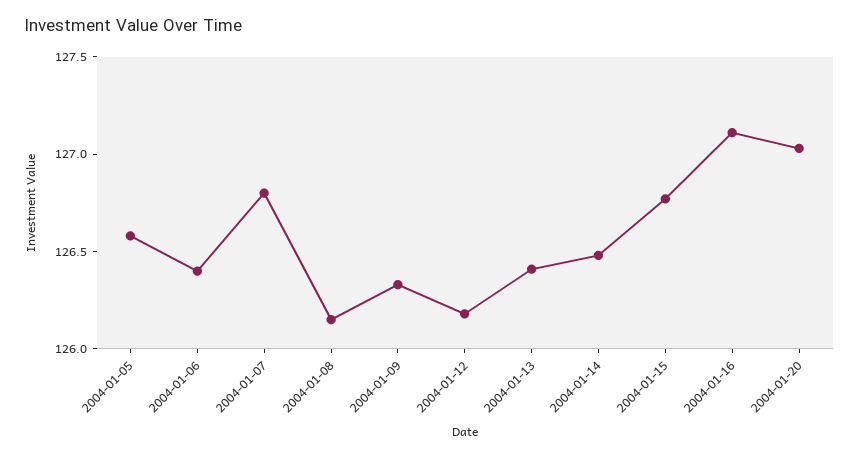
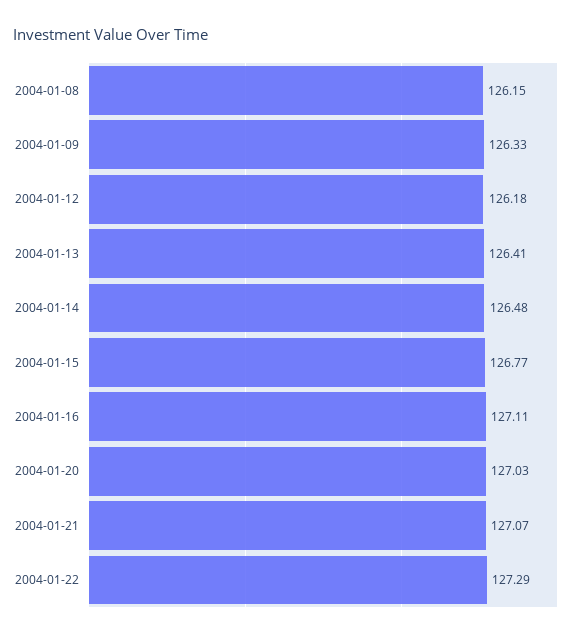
2004-01-05: 126.6 -> none
2004-01-06: 126.4 -> none
2004-01-07: 126.8 -> none
2004-01-21: none -> 127.07
2004-01-22: none -> 127.29

